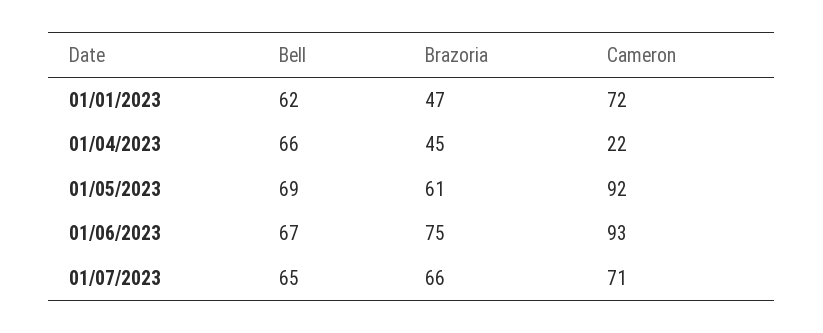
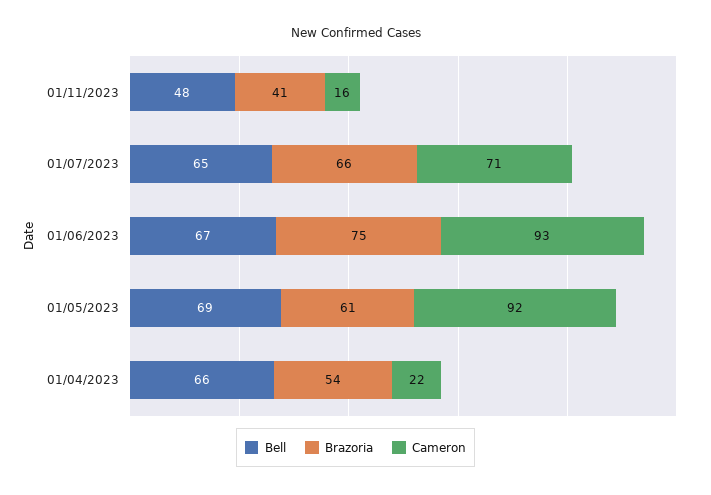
Bell, 01/01/2023: 62 -> none
Brazoria, 01/01/2023: 47 -> none
Cameron, 01/01/2023: 72 -> none
Brazoria, 01/04/2023: 45 -> 54
Bell, 01/11/2023: none -> 48
Brazoria, 01/11/2023: none -> 41
Cameron, 01/11/2023: none -> 16

